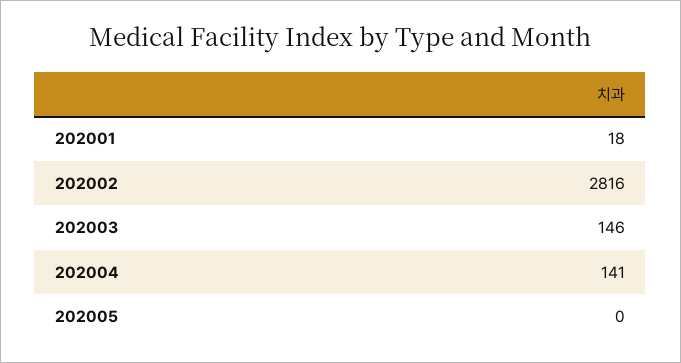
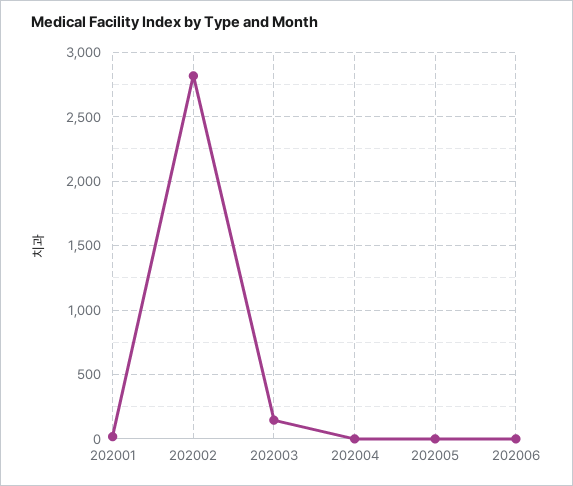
202004: 141 -> 0
202006: none -> 0

